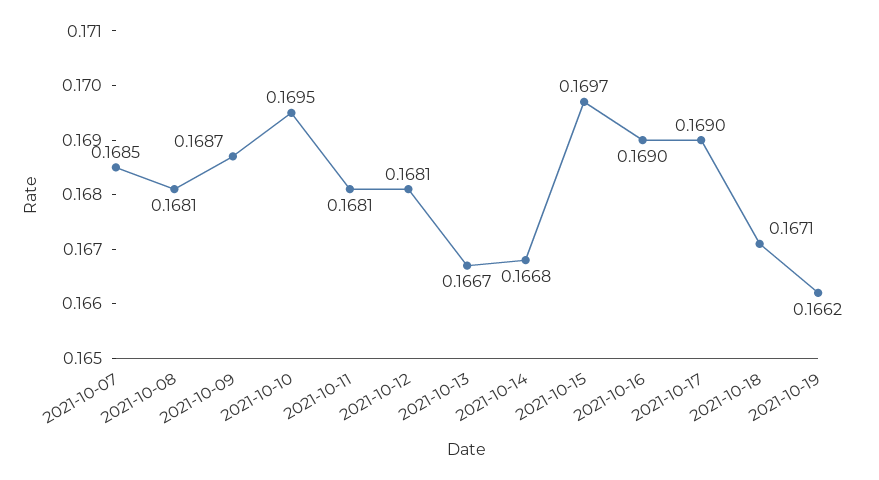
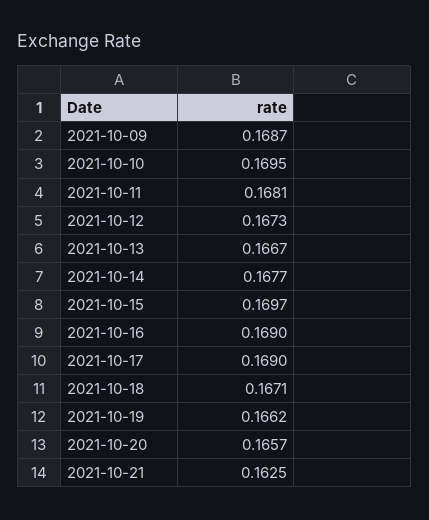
2021-10-07: 0.1685 -> none
2021-10-08: 0.1681 -> none
2021-10-12: 0.1681 -> 0.1673
2021-10-14: 0.1668 -> 0.1677
2021-10-20: none -> 0.1657
2021-10-21: none -> 0.1625

